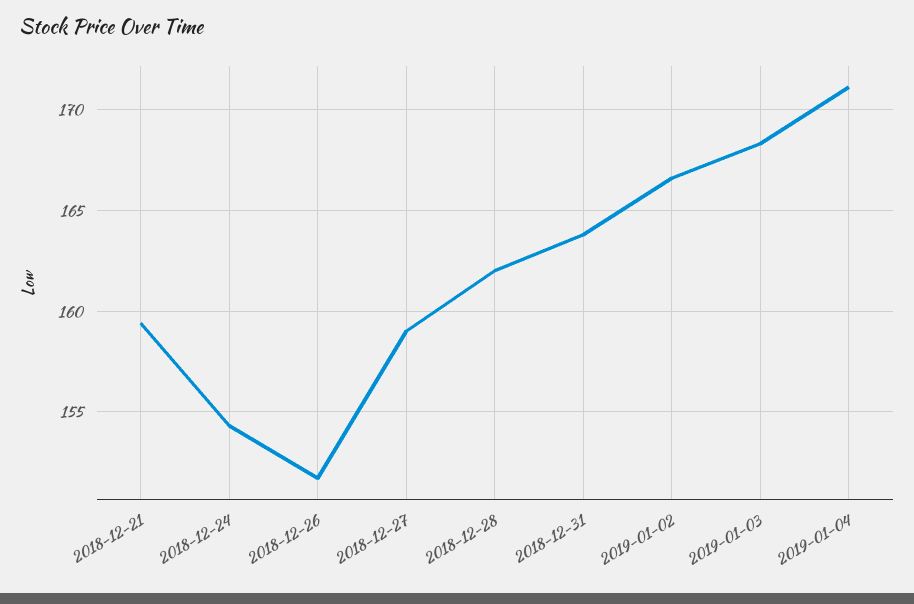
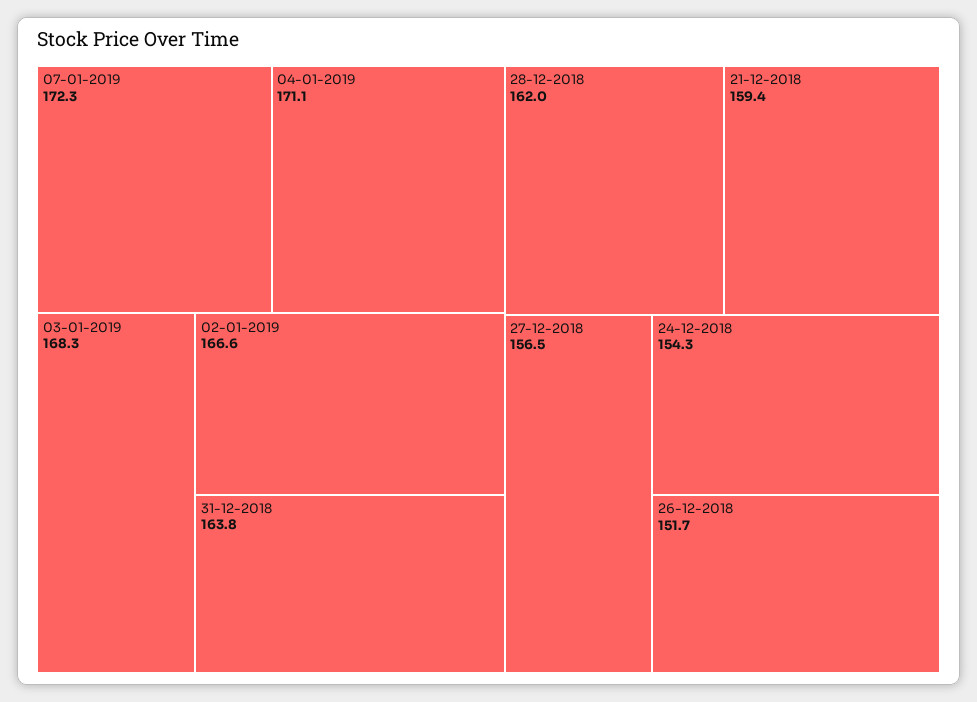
2018-12-27: 159 -> 156.5
07-01-2019: none -> 172.3

